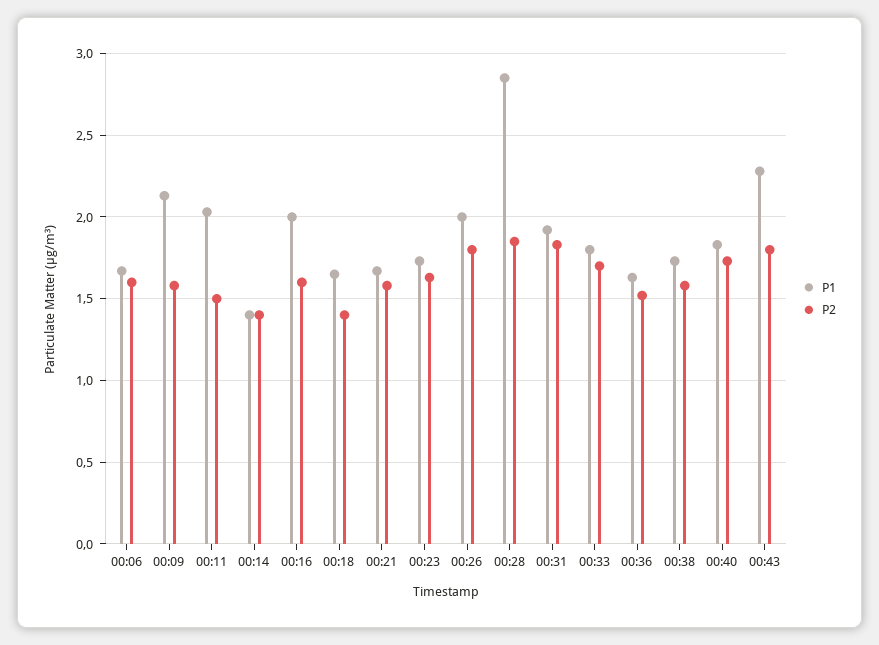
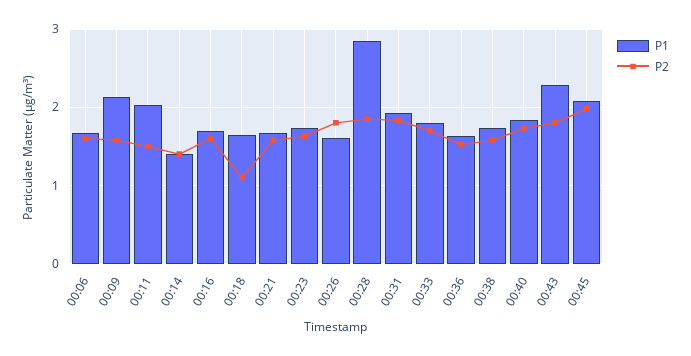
P1, 00:16: 2 -> 1.7
P2, 00:18: 1.4 -> 1.1
P1, 00:26: 2 -> 1.6
P1, 00:45: none -> 2.1
P2, 00:45: none -> 2

